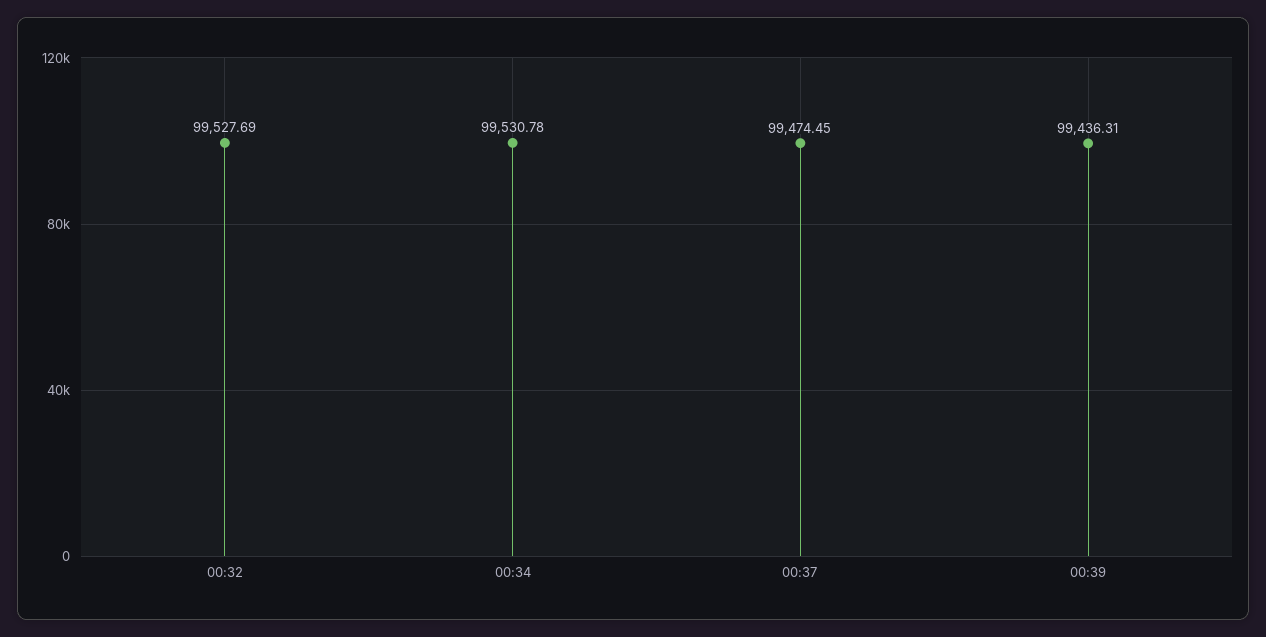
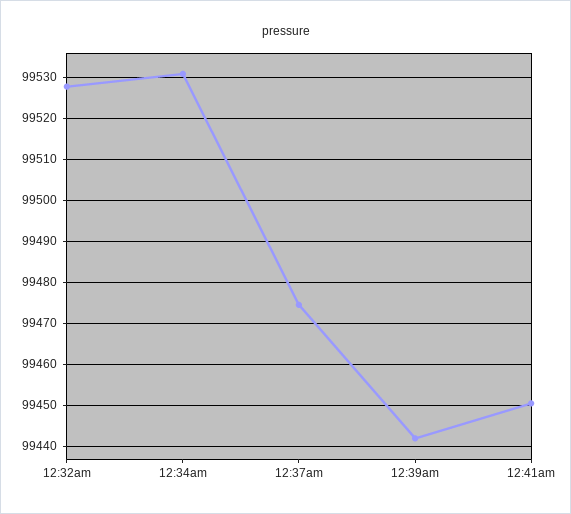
00:39: 99436.31 -> 99442
12:41am: none -> 99450

